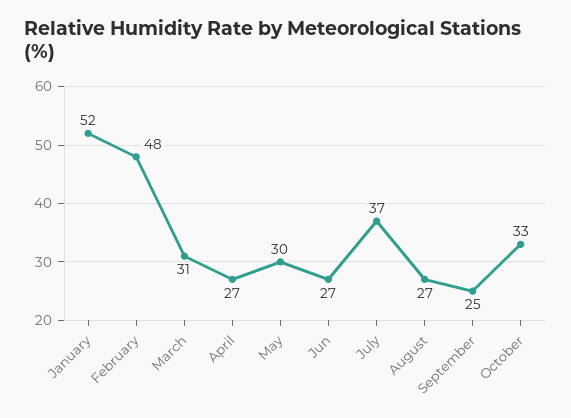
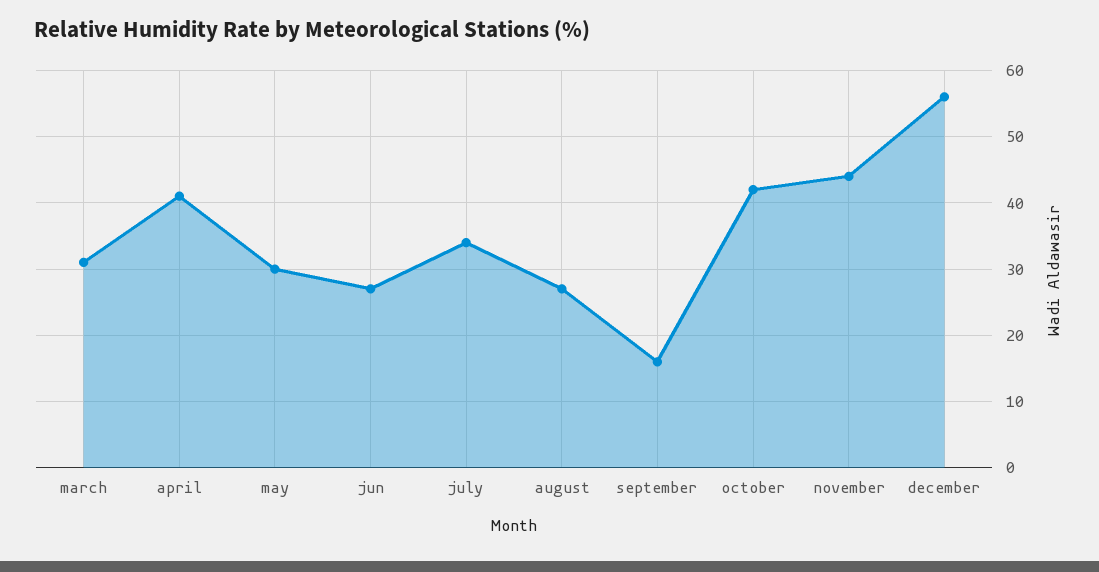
January: 52 -> none
February: 48 -> none
April: 27 -> 41
July: 37 -> 34
September: 25 -> 16
October: 33 -> 42
november: none -> 44
december: none -> 56

